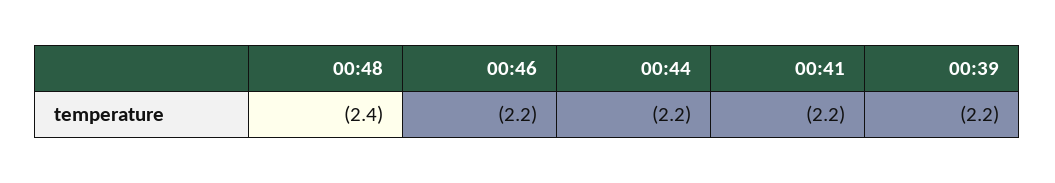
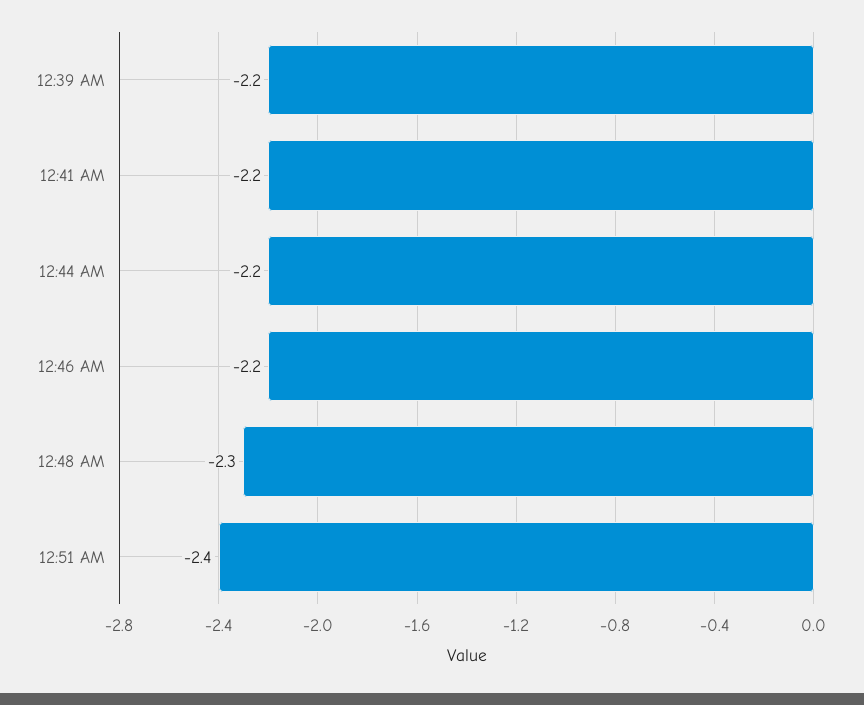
00:48: -2.4 -> -2.3
12:51 AM: none -> -2.4

